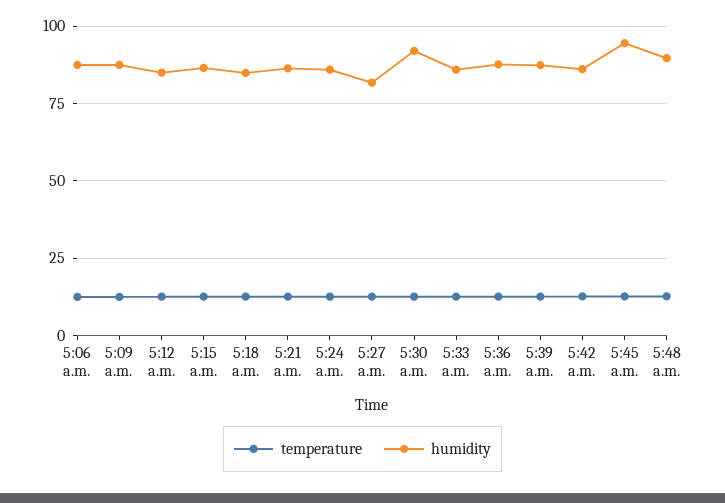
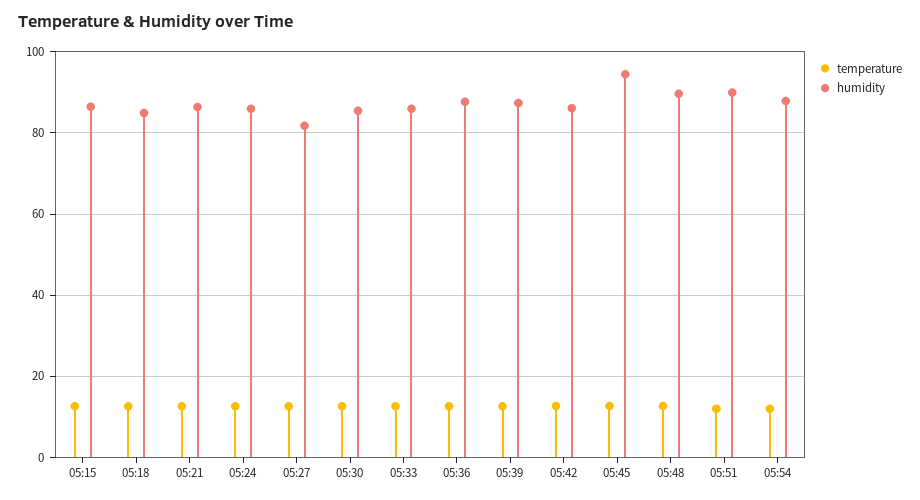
temperature, 5:06 a.m.: 12.5 -> none
humidity, 5:06 a.m.: 87.5 -> none
temperature, 5:09 a.m.: 12.5 -> none
humidity, 5:09 a.m.: 87.5 -> none
temperature, 5:12 a.m.: 12.5 -> none
humidity, 5:12 a.m.: 85 -> none
humidity, 5:30 a.m.: 92.5 -> 86
temperature, 05:51: none -> 12
humidity, 05:51: none -> 90
temperature, 05:54: none -> 12
humidity, 05:54: none -> 88

